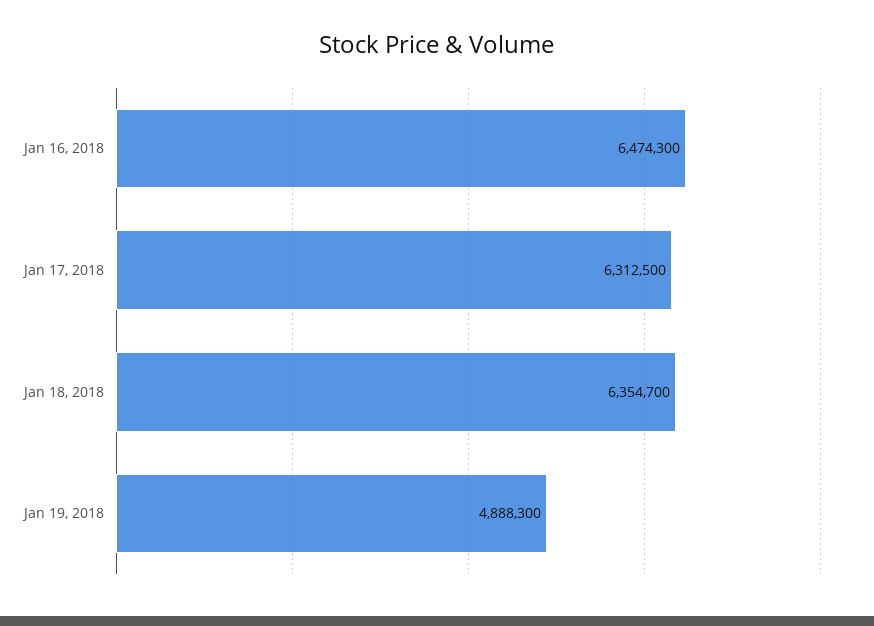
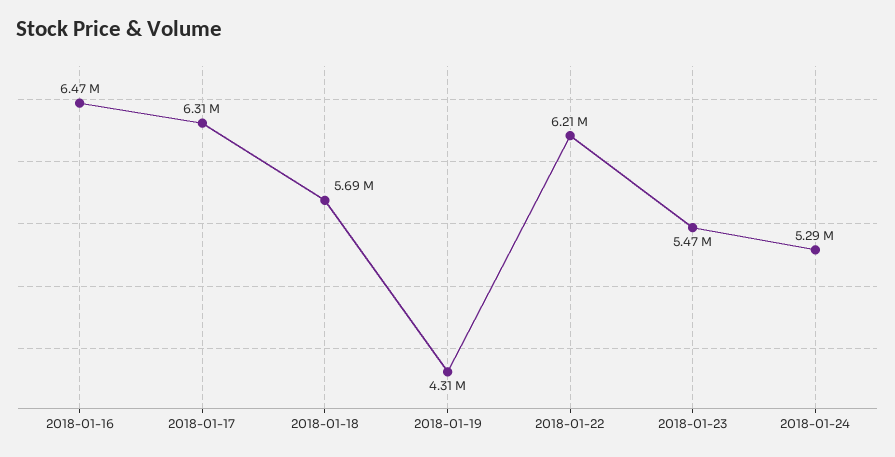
Jan 18, 2018: 6354700 -> 5690000
Jan 19, 2018: 4888300 -> 4310000
2018-01-22: none -> 6210000
2018-01-23: none -> 5470000
2018-01-24: none -> 5290000

